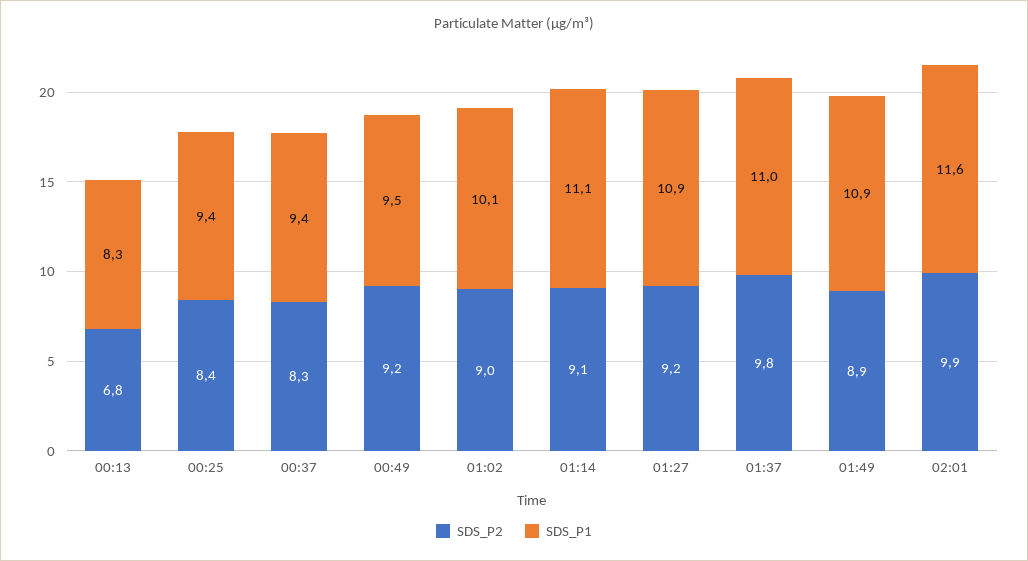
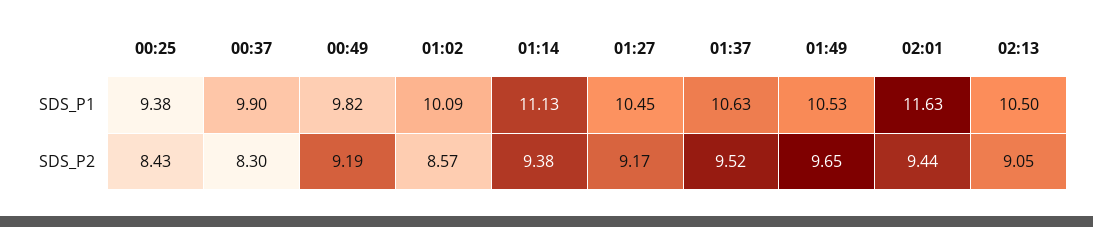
SDS_P2, 00:13: 6.8 -> none
SDS_P1, 00:13: 8.3 -> none
SDS_P1, 00:37: 9.4 -> 9.9
SDS_P1, 00:49: 9.5 -> 9.82
SDS_P2, 01:02: 9 -> 8.57
SDS_P2, 01:14: 9.1 -> 9.38
SDS_P1, 01:27: 10.9 -> 10.45
SDS_P2, 01:37: 9.8 -> 9.52
SDS_P1, 01:37: 11 -> 10.63
SDS_P2, 01:49: 8.9 -> 9.65
SDS_P1, 01:49: 10.9 -> 10.53
SDS_P2, 02:01: 9.9 -> 9.44
SDS_P1, 02:13: none -> 10.5
SDS_P2, 02:13: none -> 9.05

